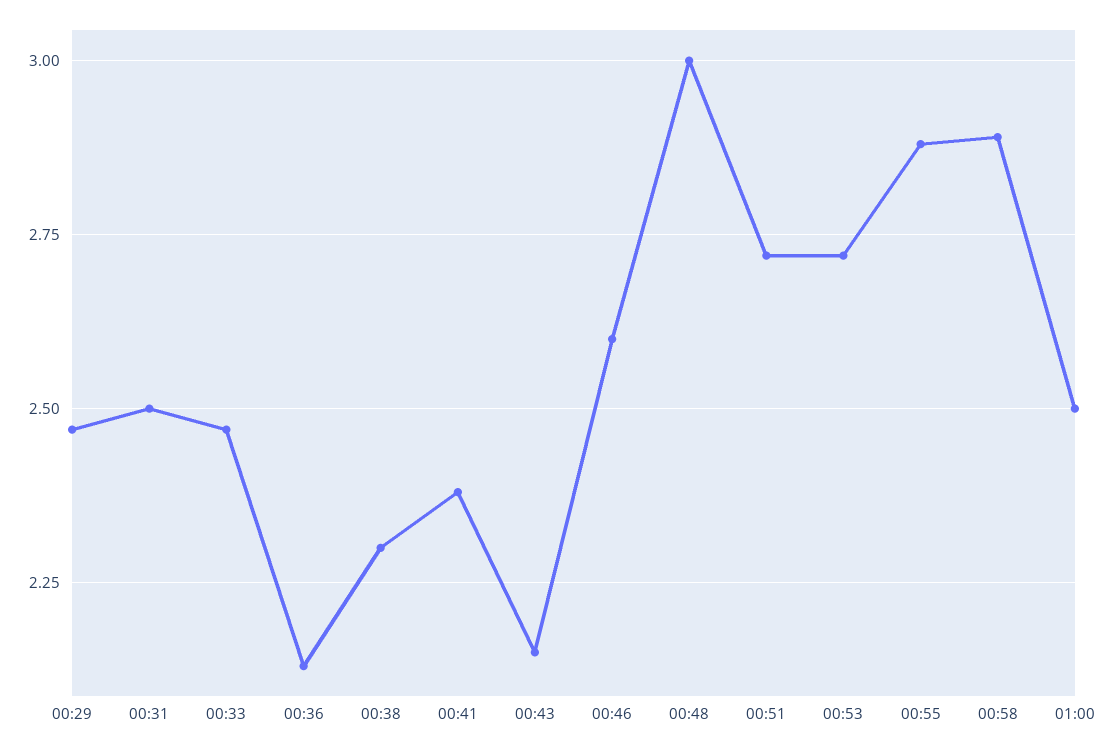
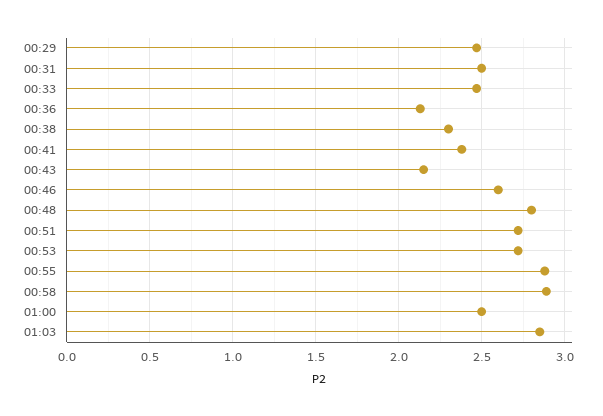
00:48: 3 -> 2.8
01:03: none -> 2.85

